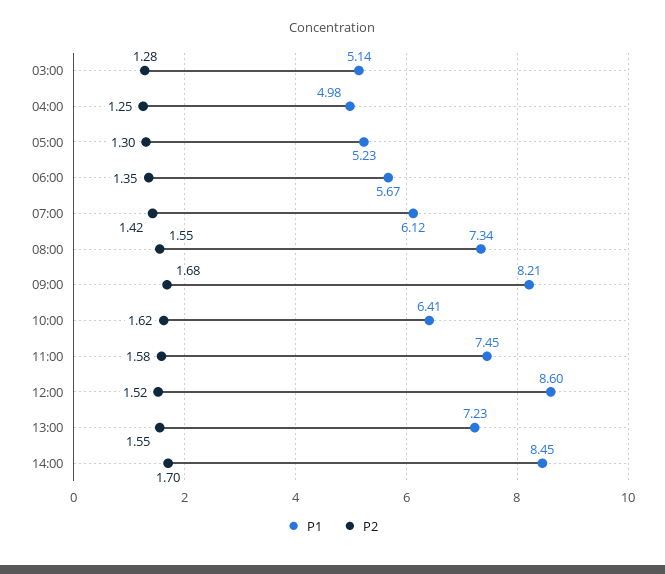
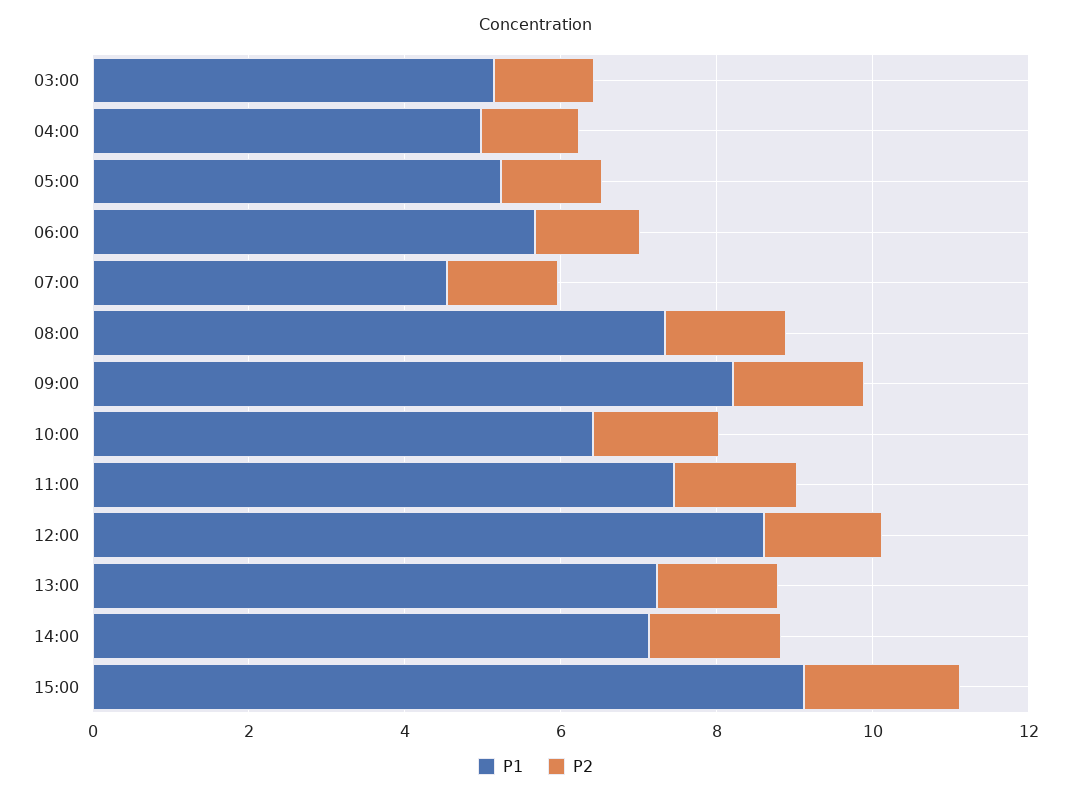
P1, 07:00: 6.12 -> 4.5
P1, 14:00: 8.45 -> 7
P1, 15:00: none -> 9
P2, 15:00: none -> 2

